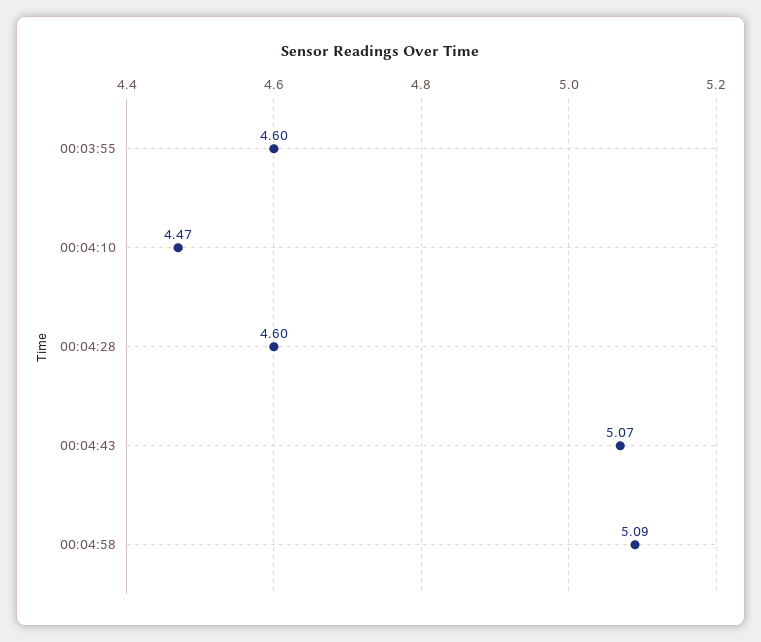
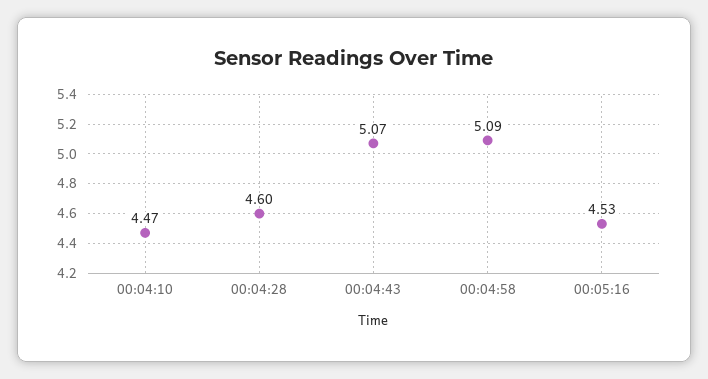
00:03:55: 4.6 -> none
00:05:16: none -> 4.53

